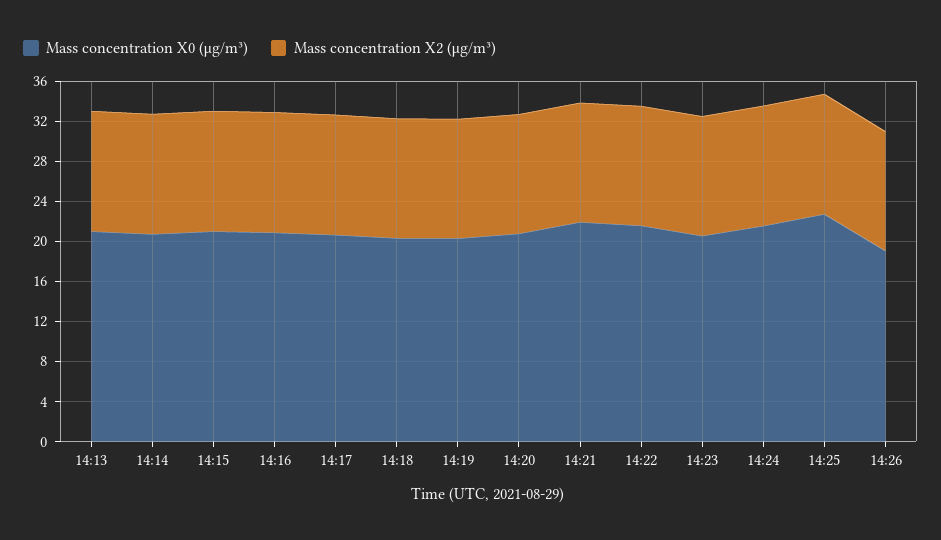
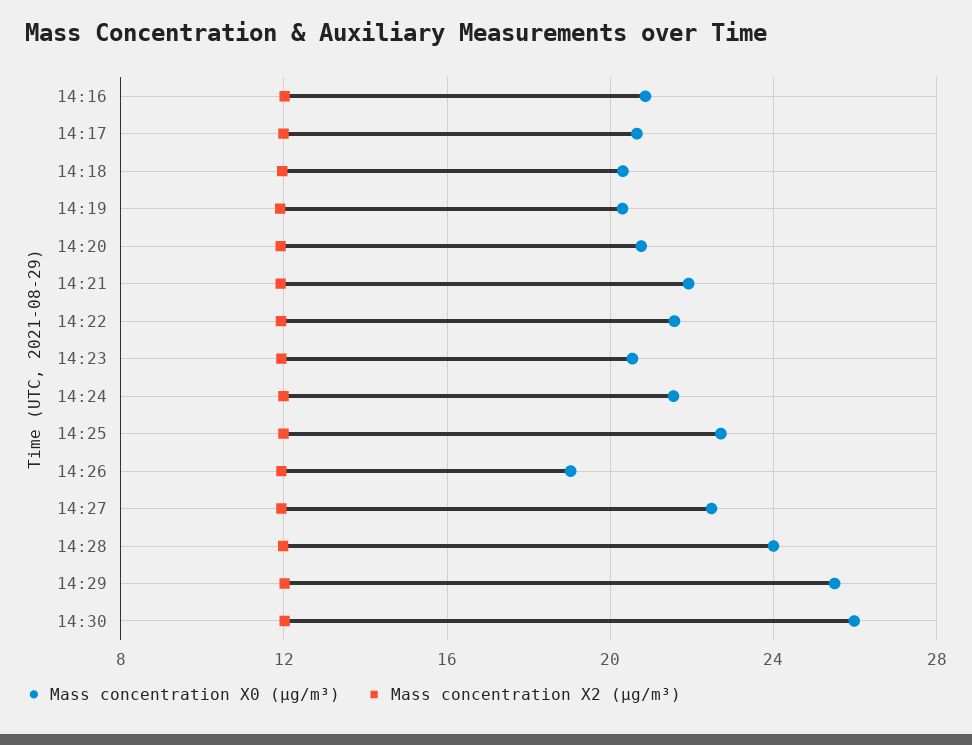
Mass concentration X0 (μg/m³), 14:13: 21 -> none
Mass concentration X2 (μg/m³), 14:13: 12 -> none
Mass concentration X0 (μg/m³), 14:14: 21 -> none
Mass concentration X2 (μg/m³), 14:14: 12 -> none
Mass concentration X0 (μg/m³), 14:15: 21 -> none
Mass concentration X2 (μg/m³), 14:15: 12 -> none
Mass concentration X0 (μg/m³), 14:27: none -> 22.5
Mass concentration X2 (μg/m³), 14:27: none -> 12
Mass concentration X0 (μg/m³), 14:28: none -> 24
Mass concentration X2 (μg/m³), 14:28: none -> 12
Mass concentration X0 (μg/m³), 14:29: none -> 25.5
Mass concentration X2 (μg/m³), 14:29: none -> 12
Mass concentration X0 (μg/m³), 14:30: none -> 26
Mass concentration X2 (μg/m³), 14:30: none -> 12

